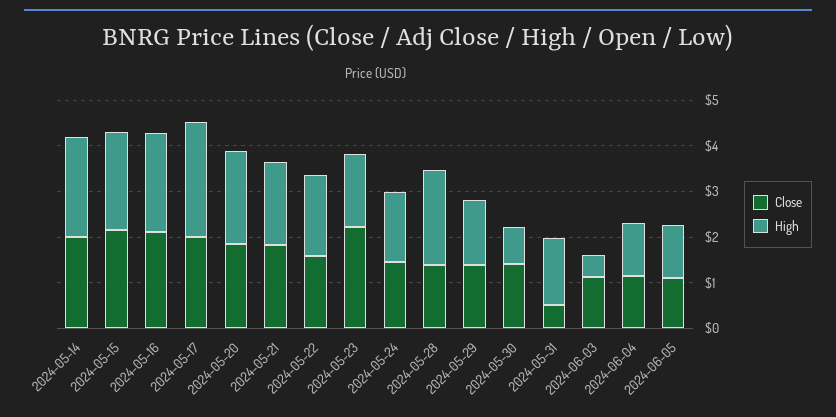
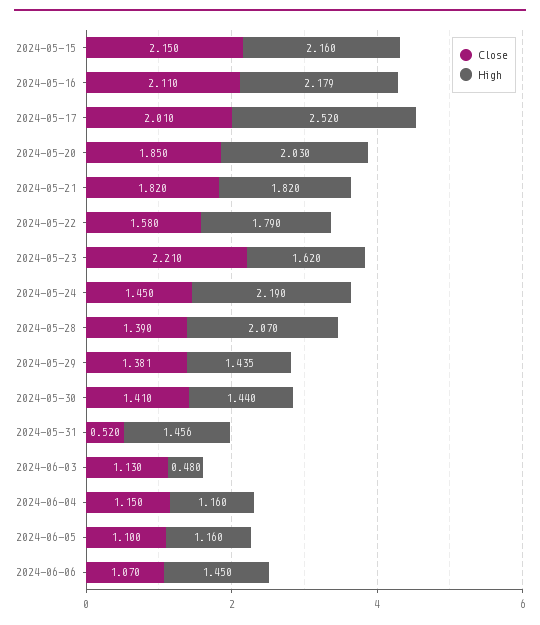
Close, 2024-05-14: 2 -> none
High, 2024-05-14: 2.2 -> none
High, 2024-05-24: 1.6 -> 2.19
High, 2024-05-30: 0.8 -> 1.44
Close, 2024-06-06: none -> 1.07
High, 2024-06-06: none -> 1.45

